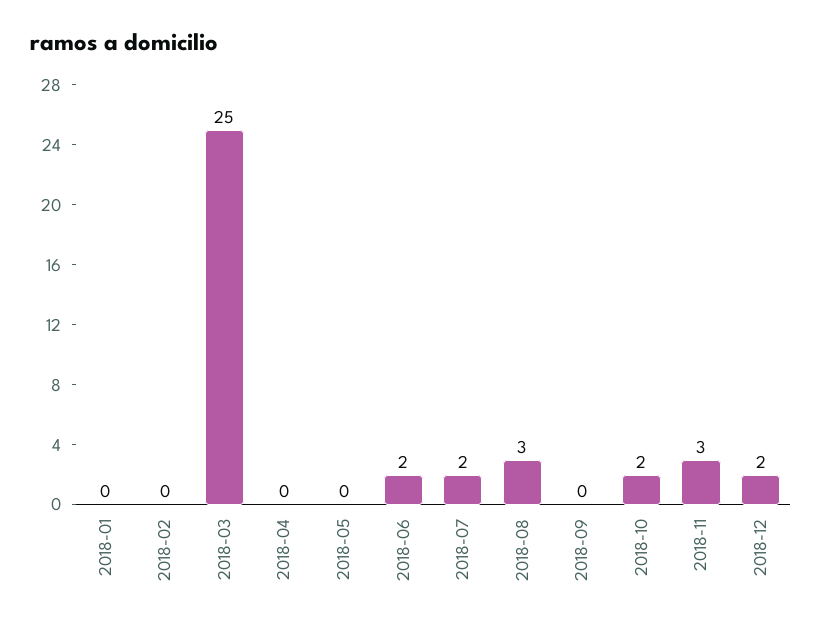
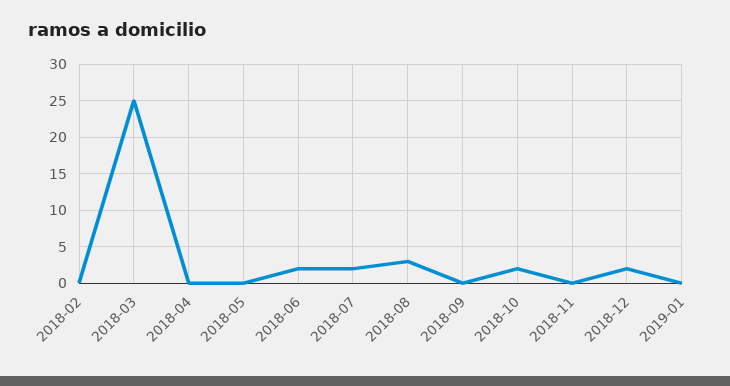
2018-01: 0 -> none
2018-11: 3 -> 0
2019-01: none -> 0

